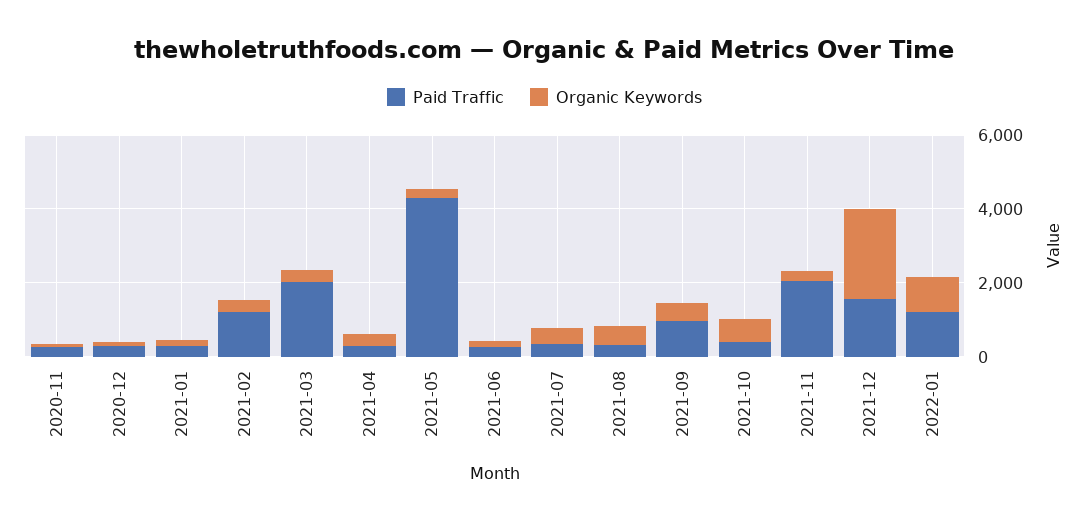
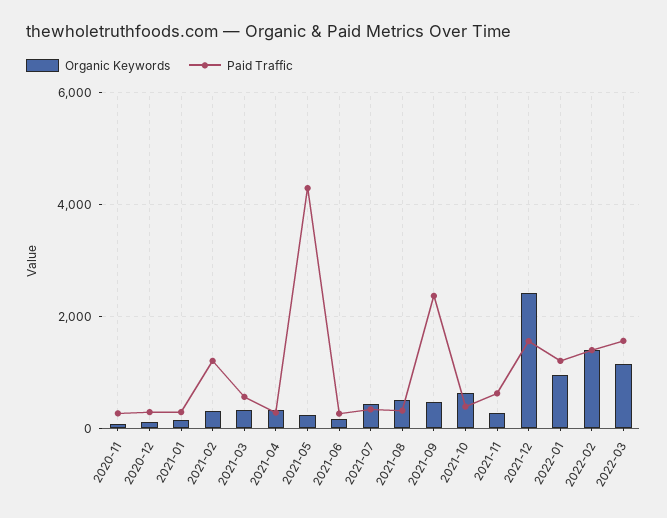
Paid Traffic, 2021-03: 2000 -> 600
Paid Traffic, 2021-09: 1000 -> 2400
Paid Traffic, 2021-11: 2000 -> 600
Organic Keywords, 2022-02: none -> 1400
Paid Traffic, 2022-02: none -> 1400
Organic Keywords, 2022-03: none -> 1200
Paid Traffic, 2022-03: none -> 1600

